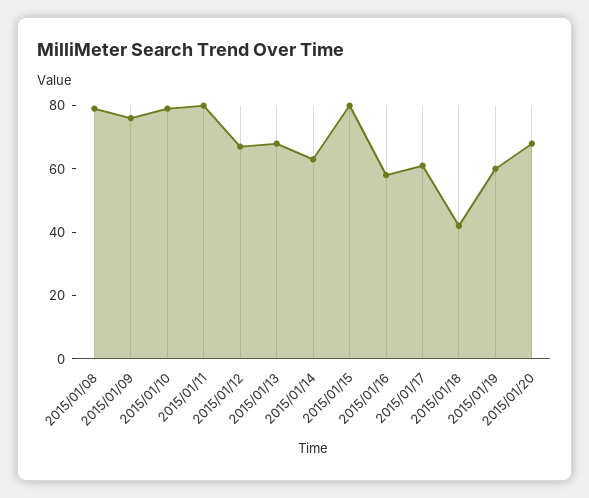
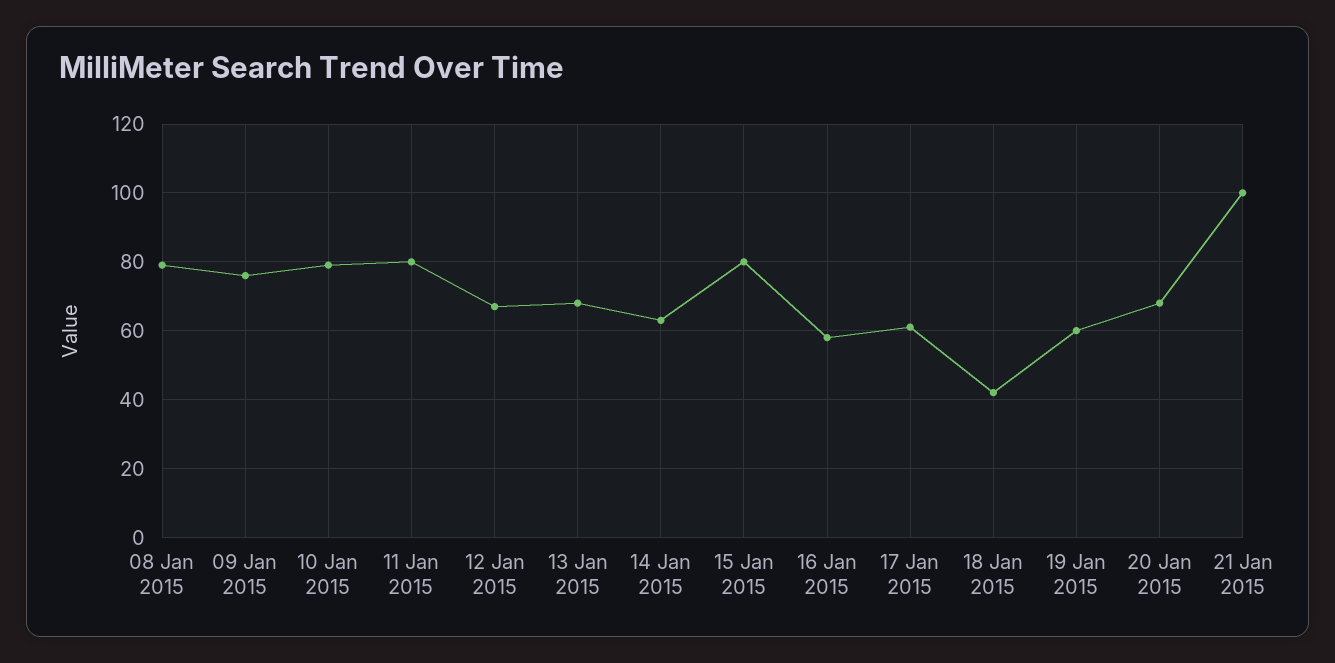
21 Jan 2015: none -> 100

